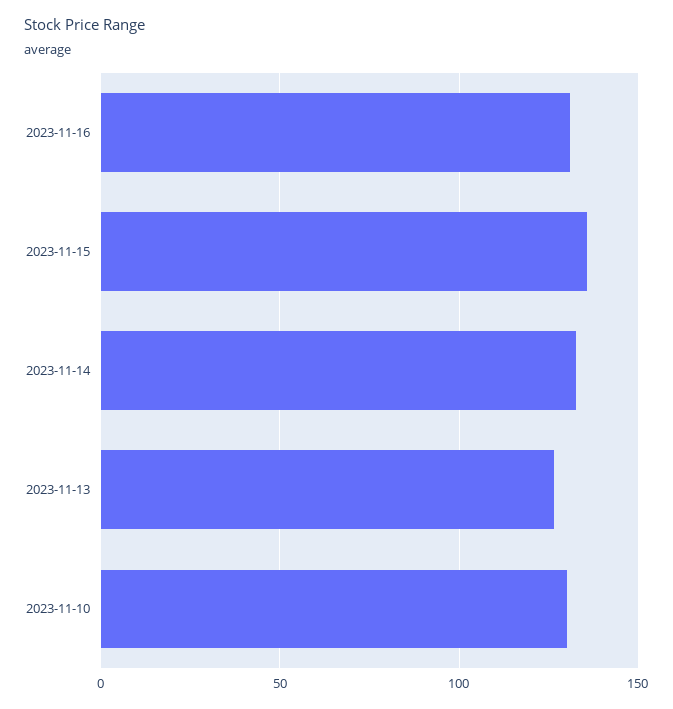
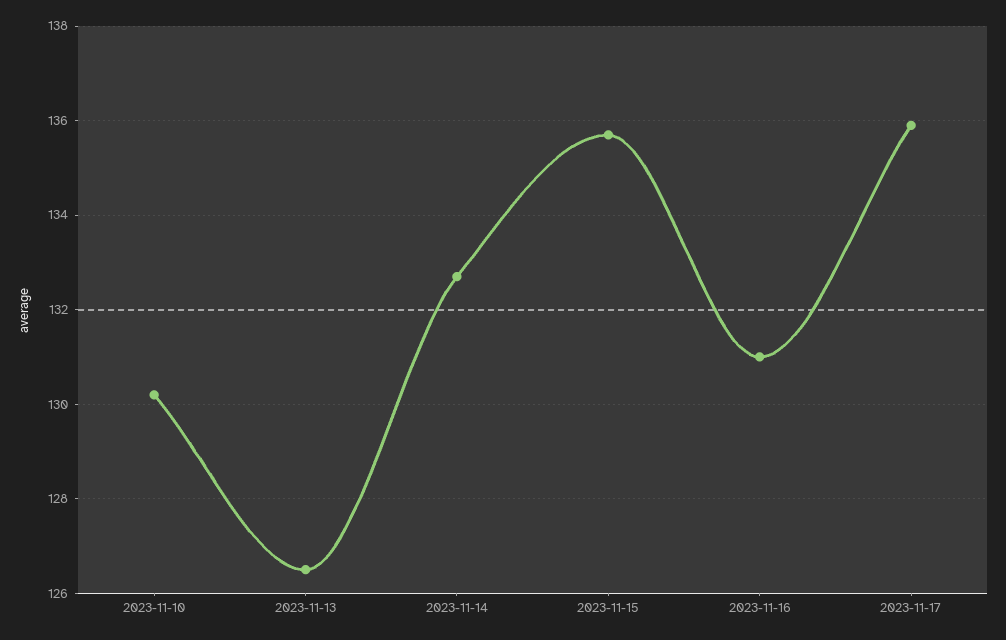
2023-11-17: none -> 136

